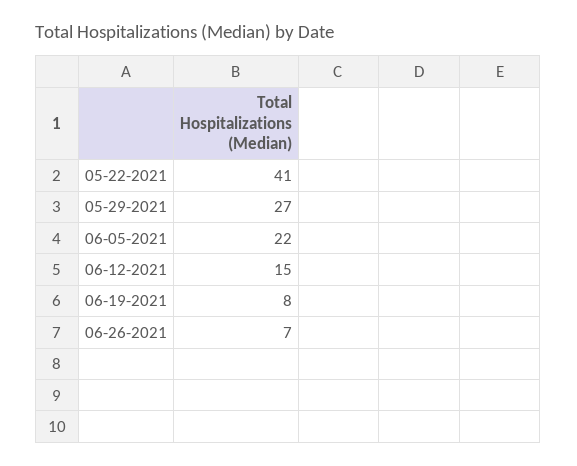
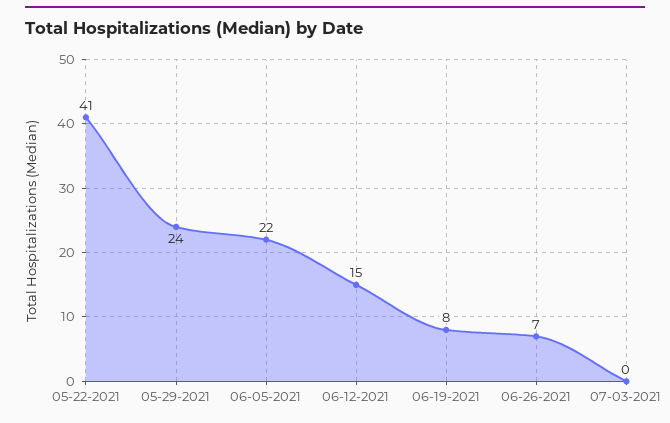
05-29-2021: 27 -> 24
07-03-2021: none -> 0

